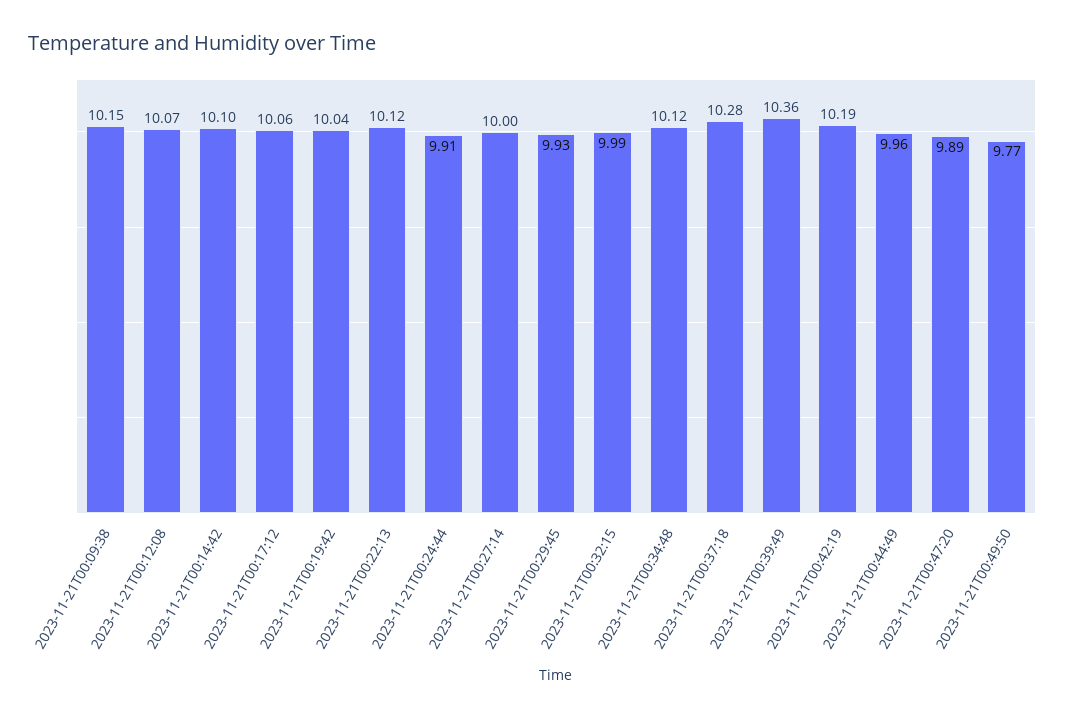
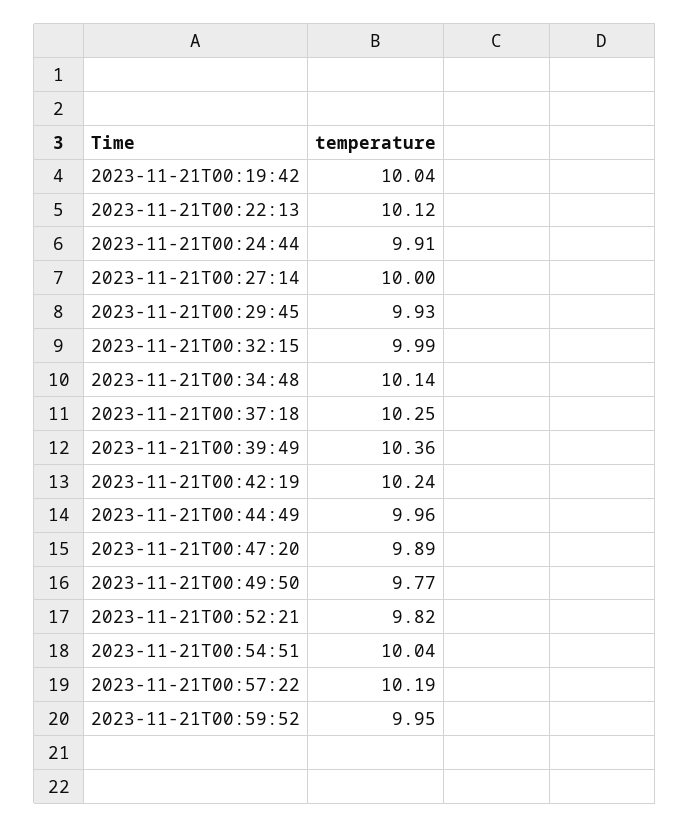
2023-11-21T00:09:38: 10.15 -> none
2023-11-21T00:12:08: 10.07 -> none
2023-11-21T00:14:42: 10.1 -> none
2023-11-21T00:17:12: 10.06 -> none
2023-11-21T00:34:48: 10.12 -> 10.14
2023-11-21T00:37:18: 10.28 -> 10.25
2023-11-21T00:42:19: 10.19 -> 10.24
2023-11-21T00:52:21: none -> 9.82
2023-11-21T00:54:51: none -> 10.04
2023-11-21T00:57:22: none -> 10.19
2023-11-21T00:59:52: none -> 9.95

